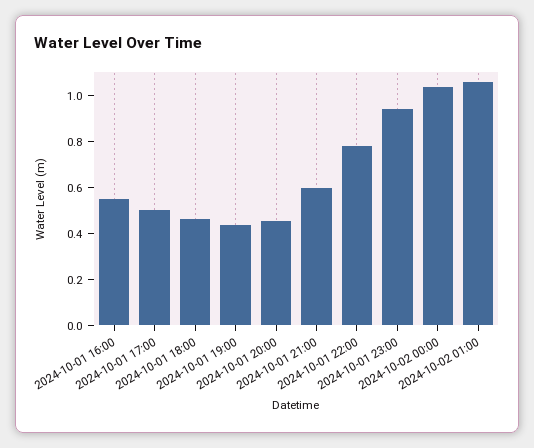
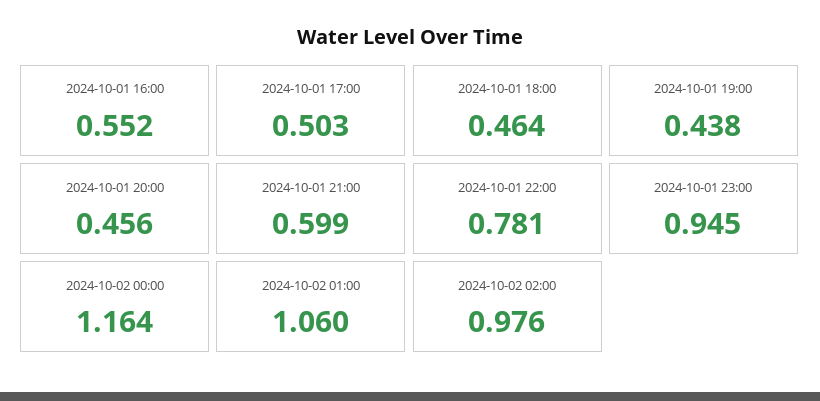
2024-10-02 00:00: 1.05 -> 1.164
2024-10-02 02:00: none -> 0.976

